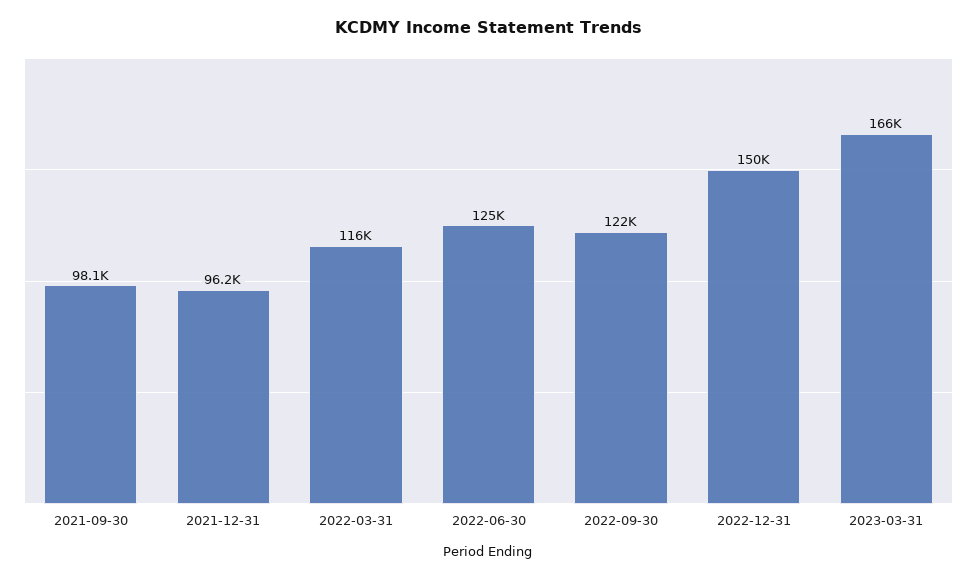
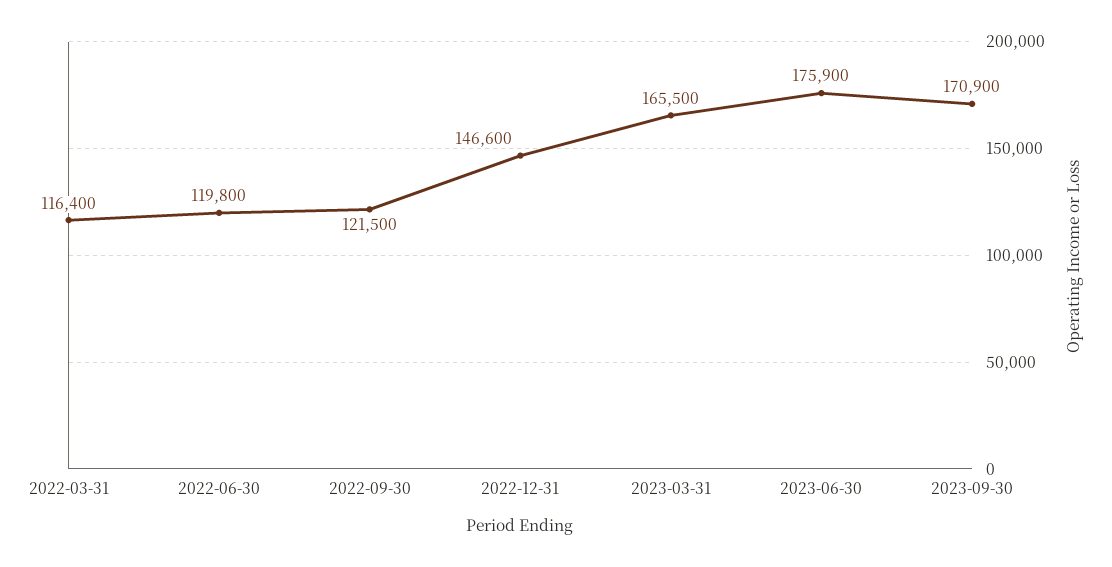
2021-09-30: 98100 -> none
2021-12-31: 96200 -> none
2022-06-30: 125000 -> 119800
2022-12-31: 150000 -> 146600
2023-06-30: none -> 175900
2023-09-30: none -> 170900

